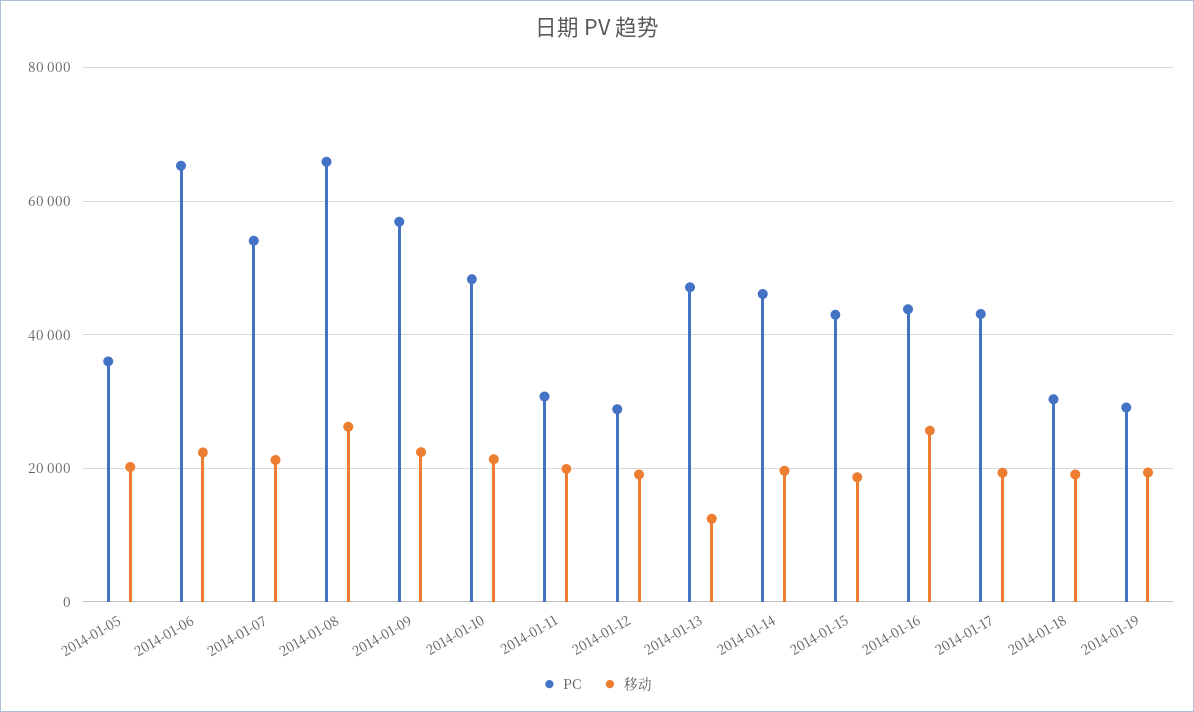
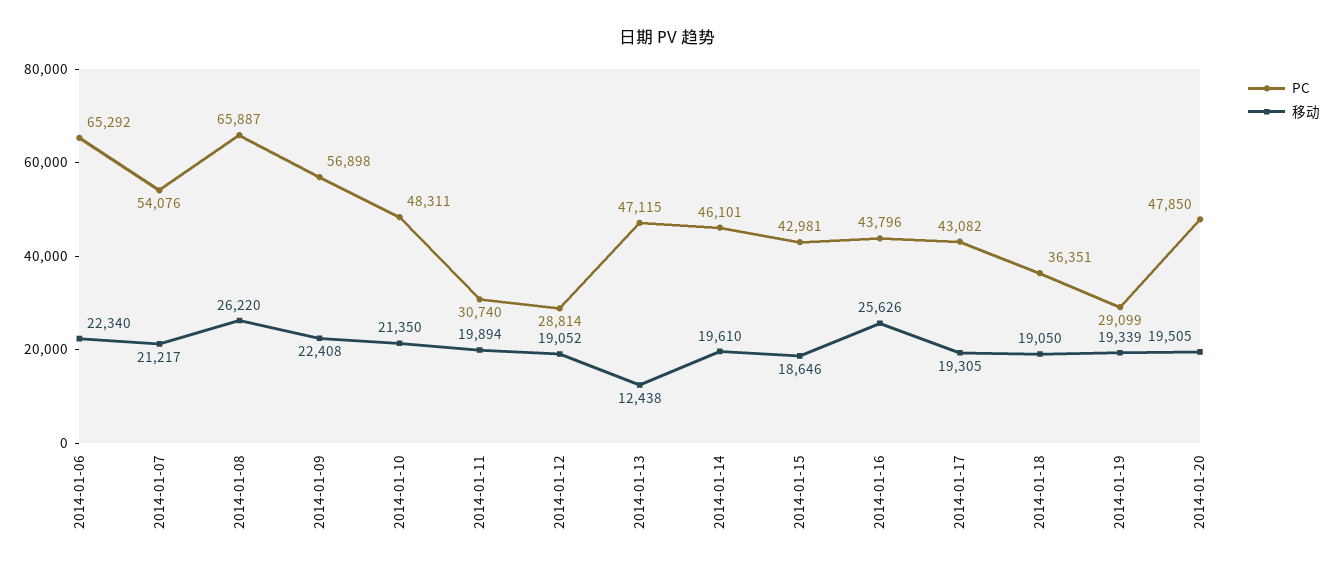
PC, 2014-01-05: 36000 -> none
移动, 2014-01-05: 20000 -> none
PC, 2014-01-18: 30000 -> 36351
PC, 2014-01-20: none -> 47850
移动, 2014-01-20: none -> 19505

